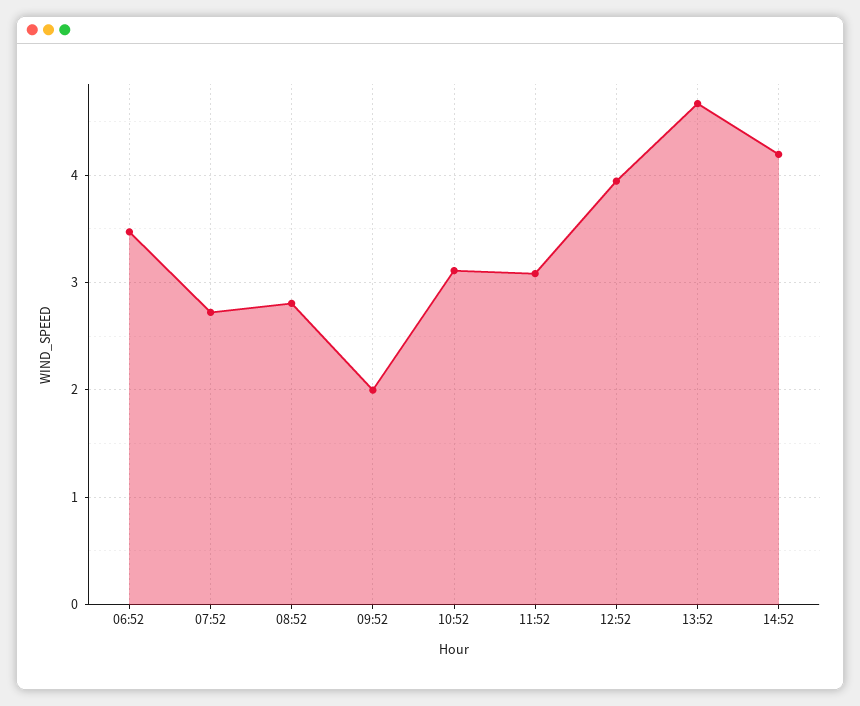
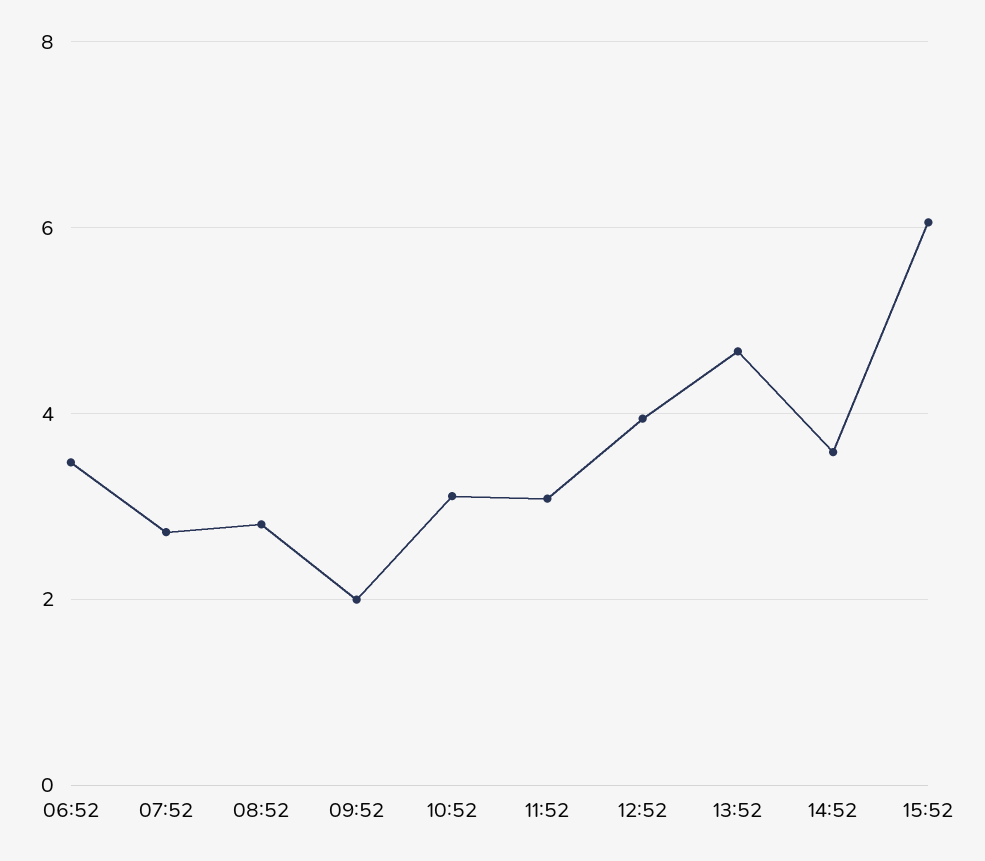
14:52: 4.2 -> 3.6
15:52: none -> 6

